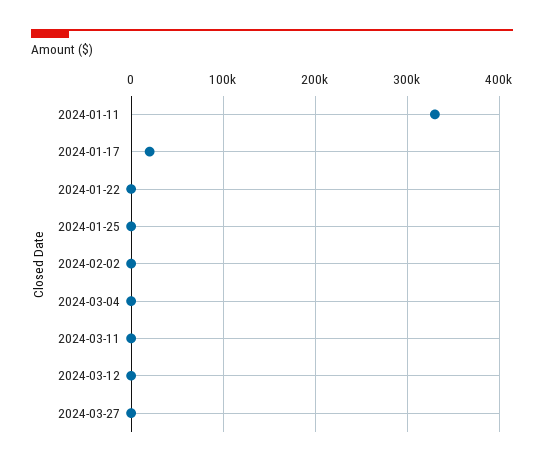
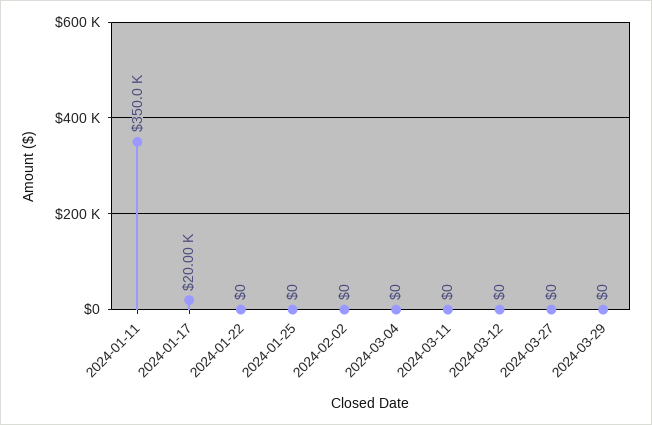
2024-01-11: 330000 -> 350000
2024-03-29: none -> 0

